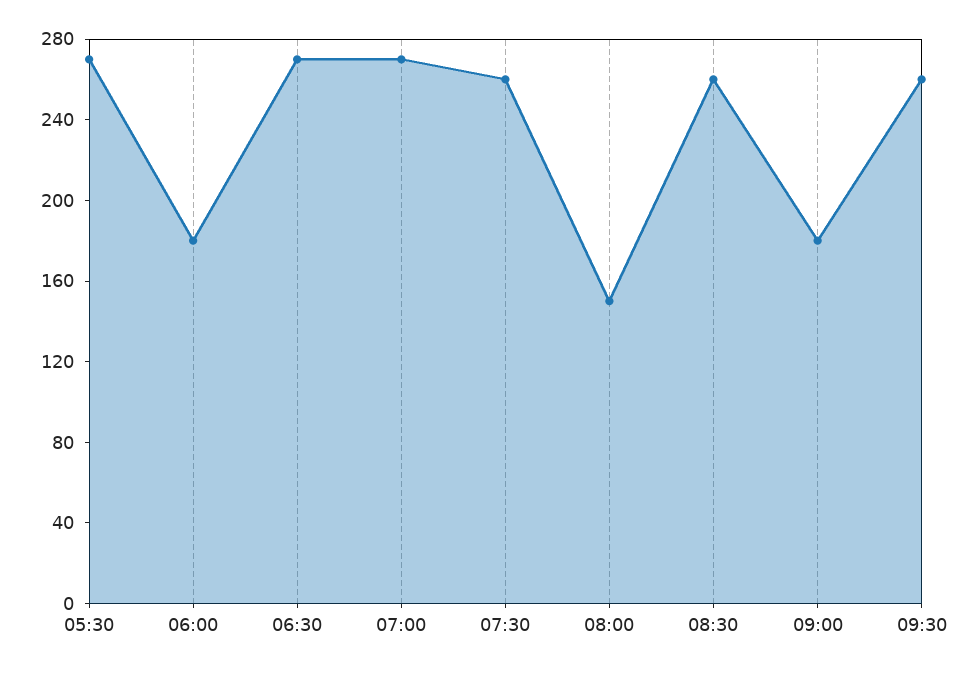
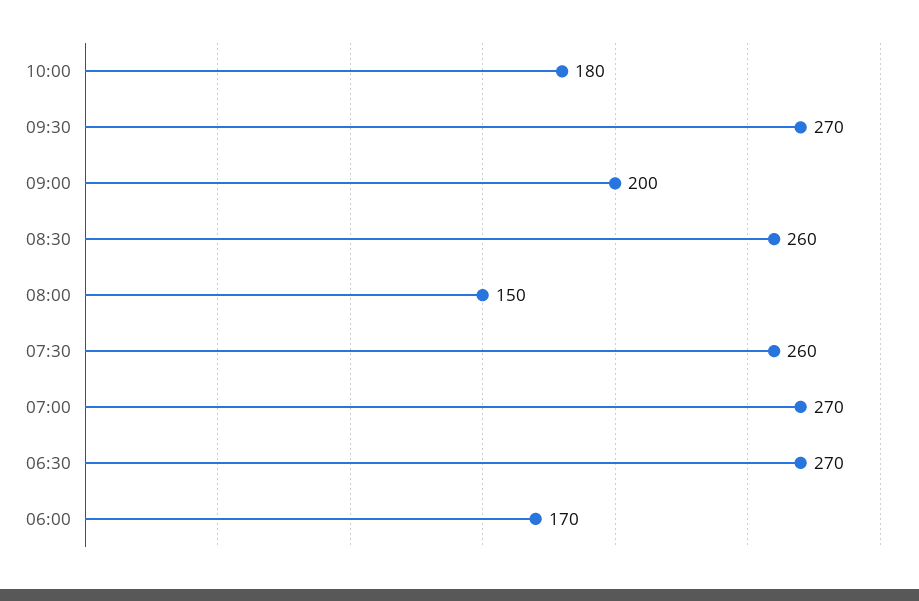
05:30: 270 -> none
06:00: 180 -> 170
09:00: 180 -> 200
09:30: 260 -> 270
10:00: none -> 180

